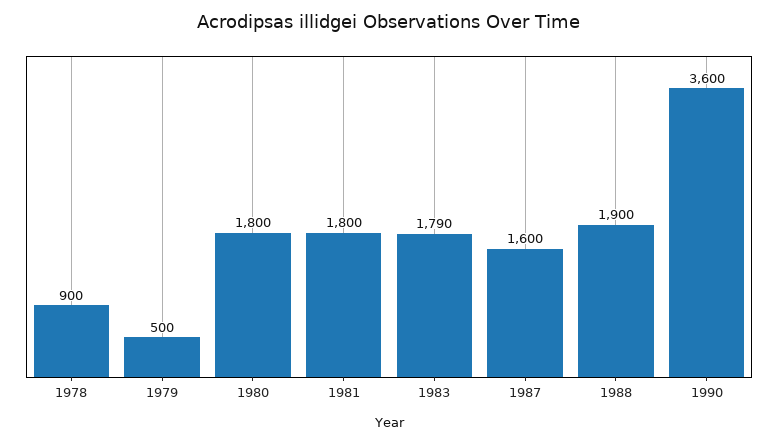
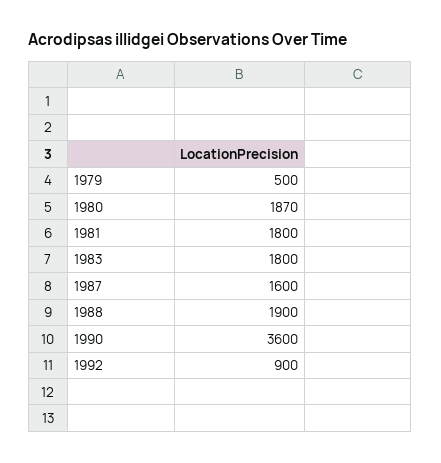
1978: 900 -> none
1980: 1800 -> 1870
1983: 1790 -> 1800
1992: none -> 900

